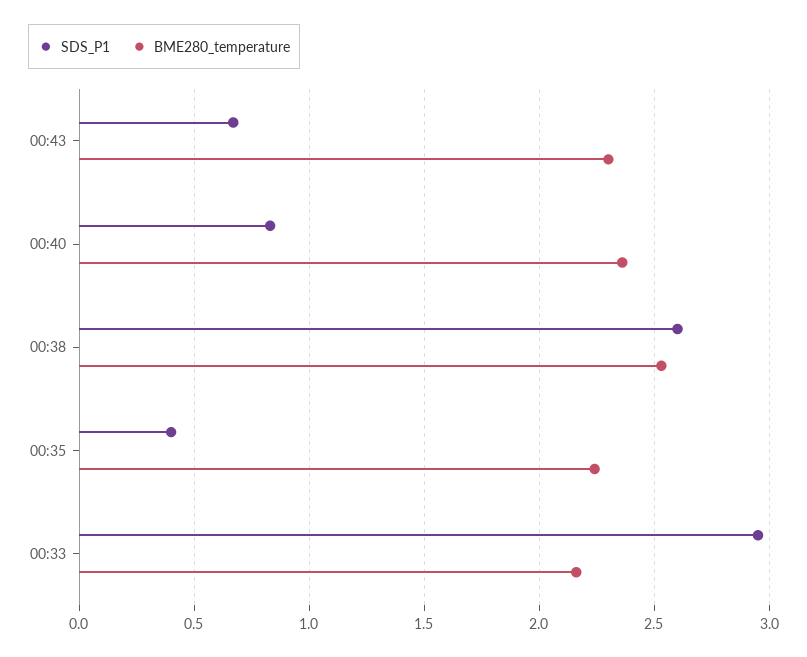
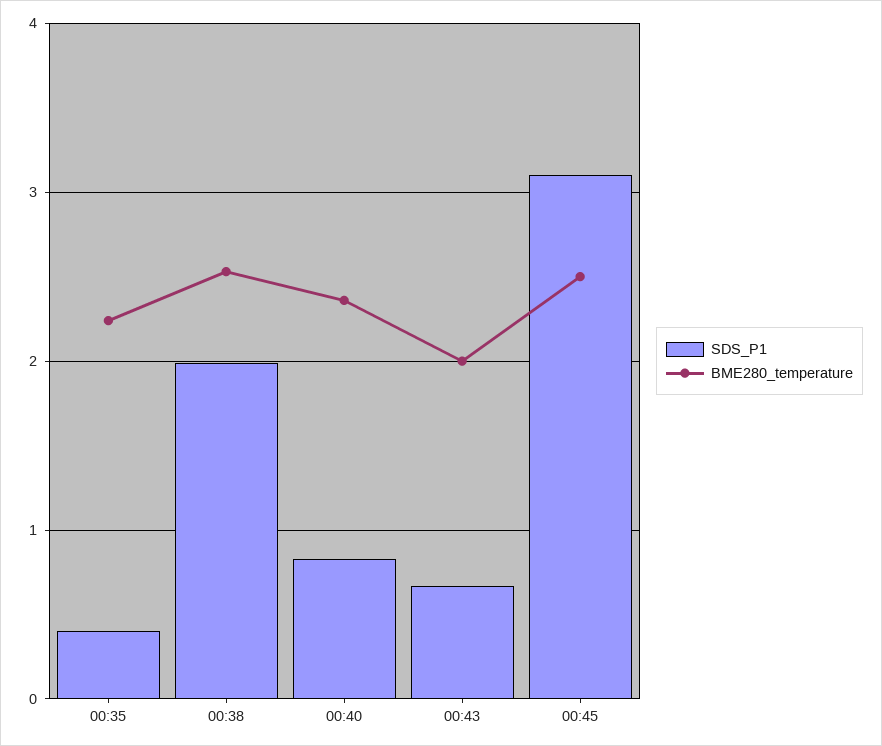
BME280_temperature, 00:43: 2.3 -> 2
SDS_P1, 00:38: 2.6 -> 2
SDS_P1, 00:33: 2.95 -> none
BME280_temperature, 00:33: 2.15 -> none
SDS_P1, 00:45: none -> 3.1
BME280_temperature, 00:45: none -> 2.5

